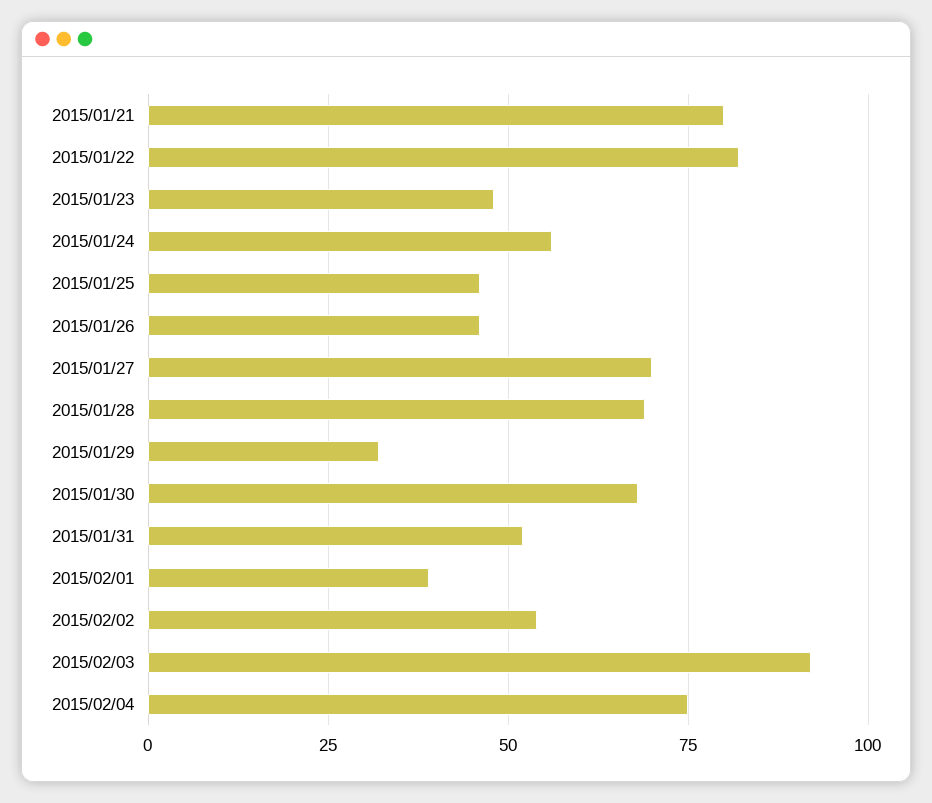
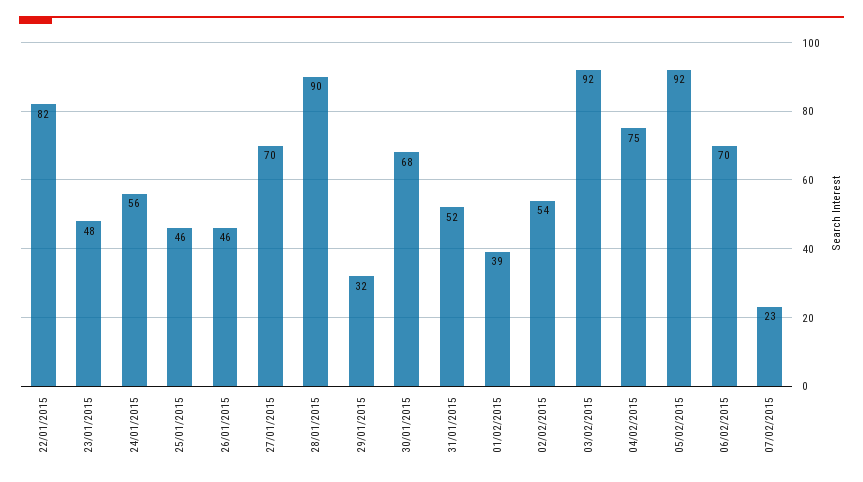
2015/01/21: 80 -> none
2015/01/28: 70 -> 90
05/02/2015: none -> 92
06/02/2015: none -> 70
07/02/2015: none -> 23

